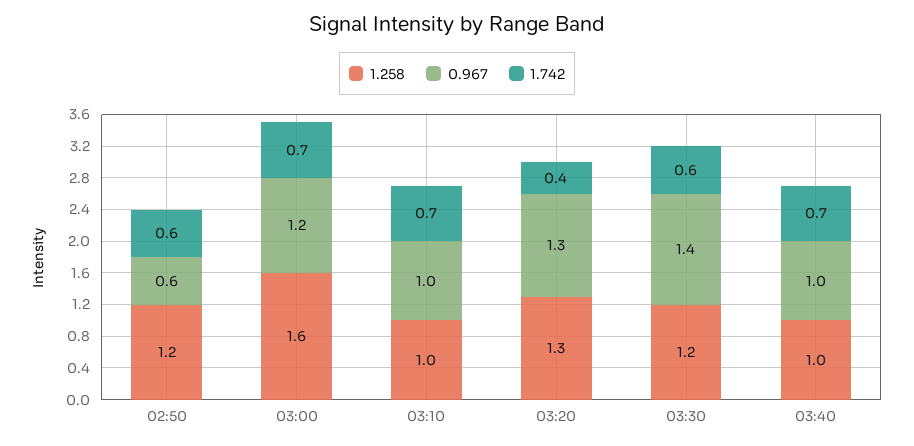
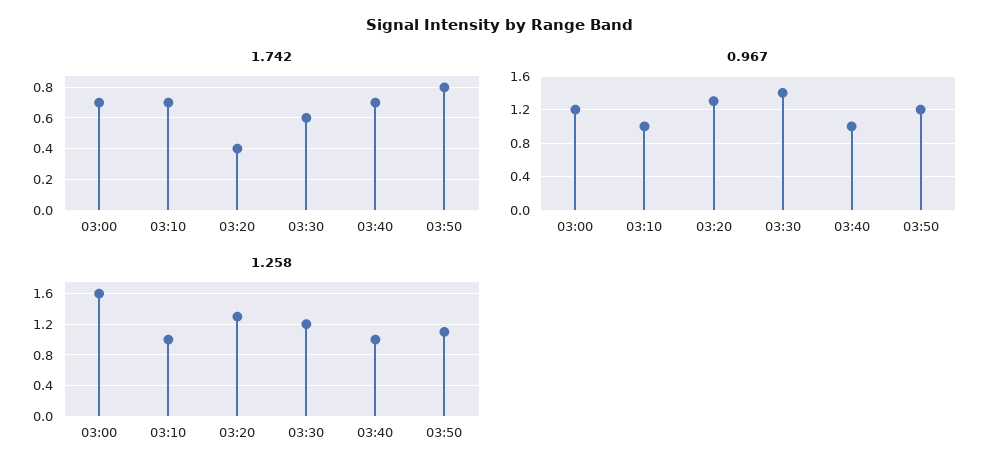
1.258, 02:50: 1.2 -> none
0.967, 02:50: 0.6 -> none
1.742, 02:50: 0.6 -> none
1.742, 03:50: none -> 0.8
0.967, 03:50: none -> 1.2
1.258, 03:50: none -> 1.1

